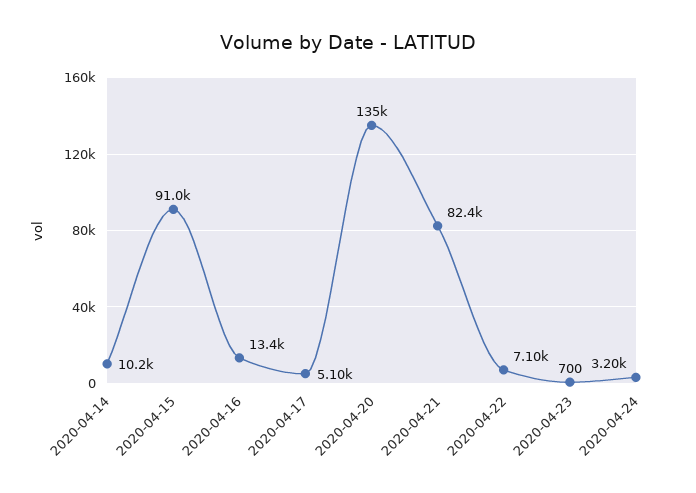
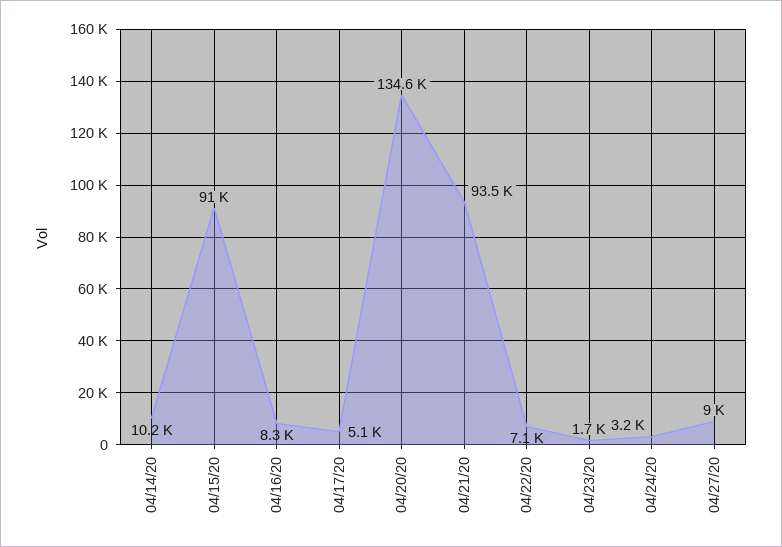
2020-04-16: 13400 -> 8300
2020-04-21: 82400 -> 93500
2020-04-23: 700 -> 1700
04/27/20: none -> 9000

